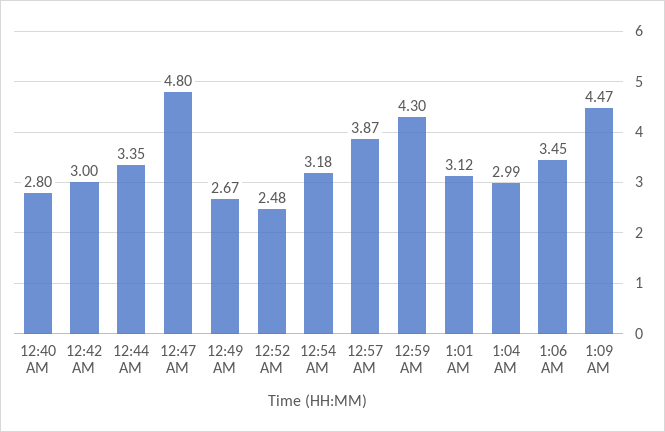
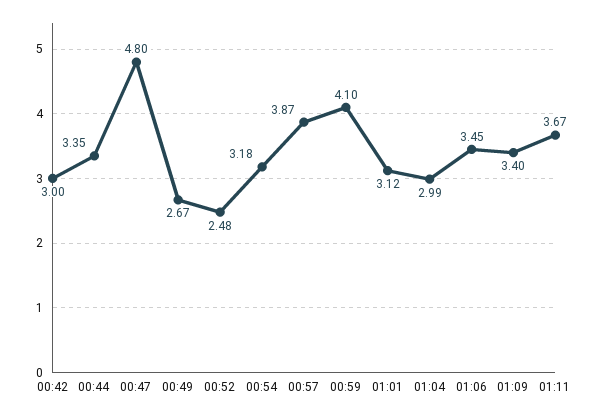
12:40 AM: 2.8 -> none
12:59 AM: 4.3 -> 4.1
1:09 AM: 4.47 -> 3.4
01:11: none -> 3.67

